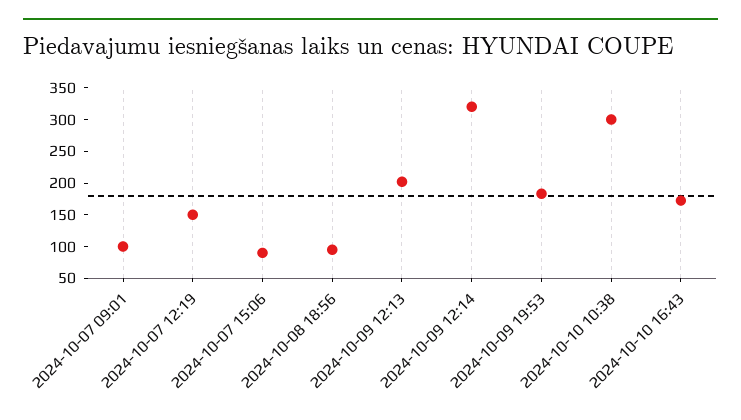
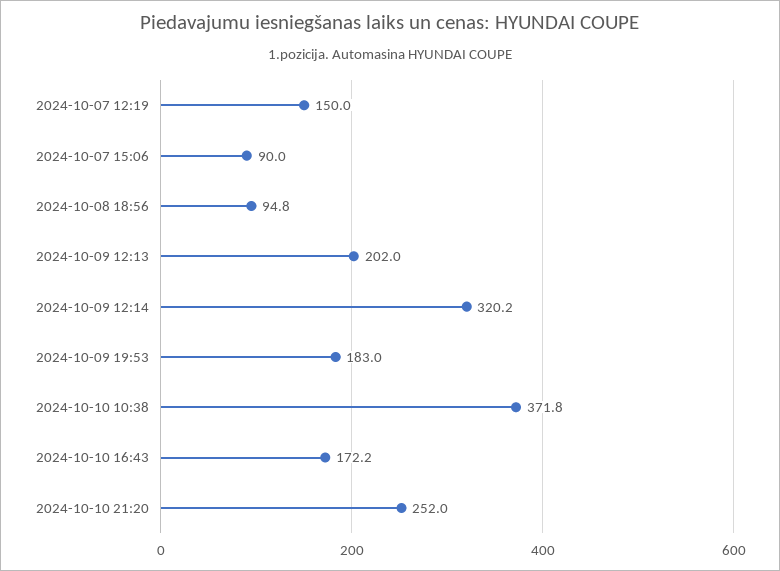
2024-10-07 09:01: 100 -> none
2024-10-10 10:38: 300 -> 371.8
2024-10-10 21:20: none -> 252

